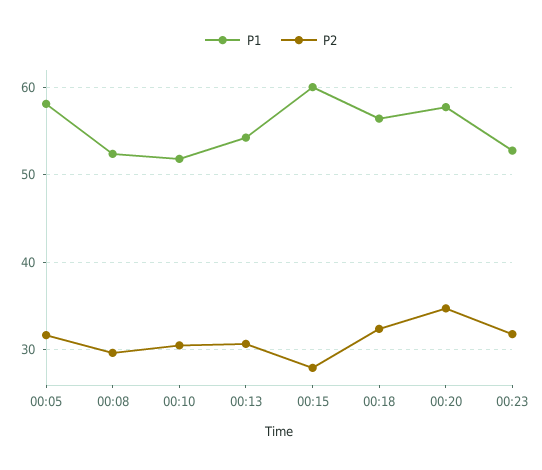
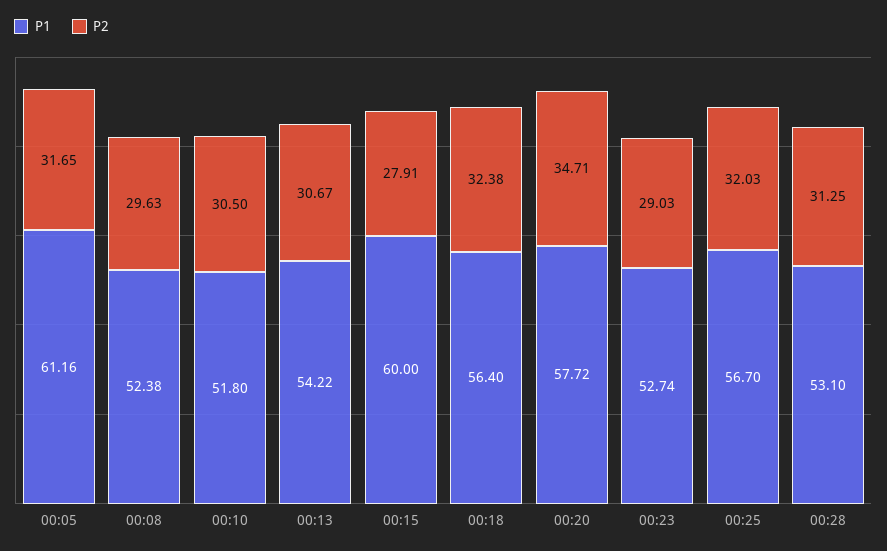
P1, 00:05: 58 -> 61.16
P2, 00:23: 32 -> 29.03
P1, 00:25: none -> 56.7
P2, 00:25: none -> 32.03
P1, 00:28: none -> 53.1
P2, 00:28: none -> 31.25

